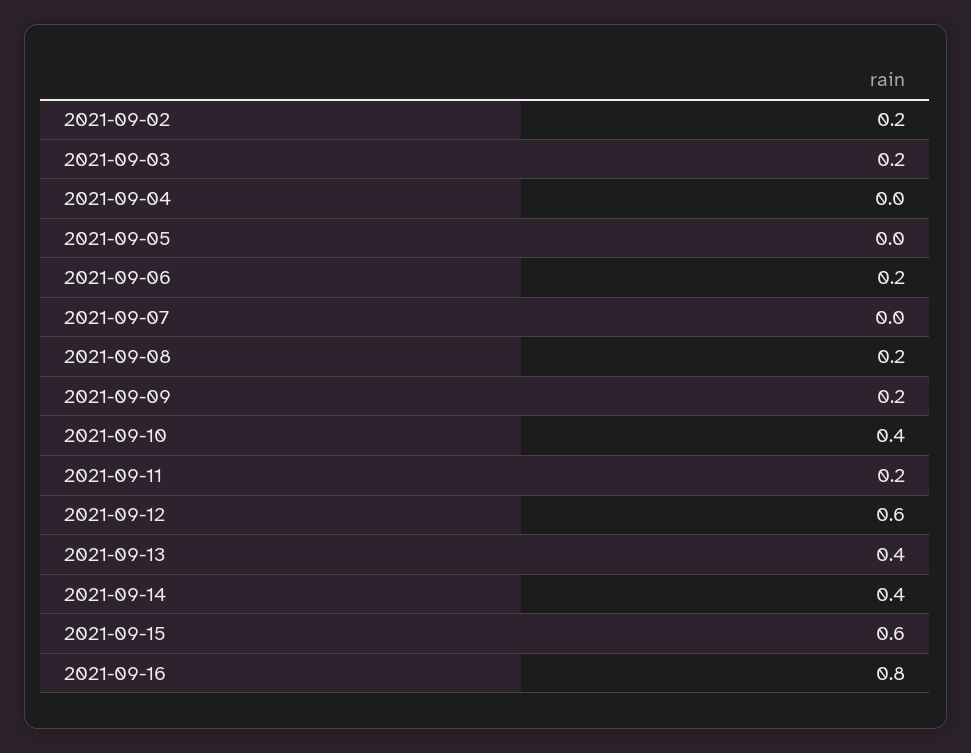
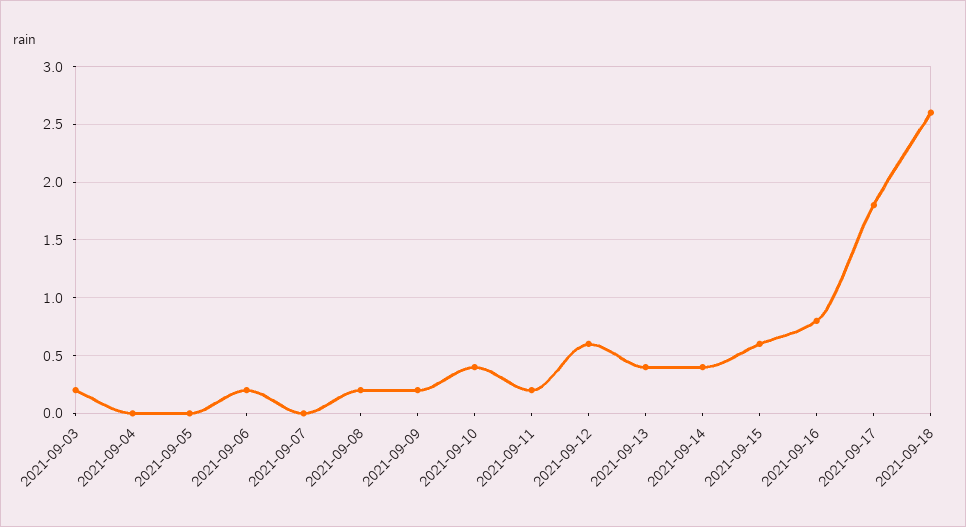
2021-09-02: 0.2 -> none
2021-09-17: none -> 1.8
2021-09-18: none -> 2.6

